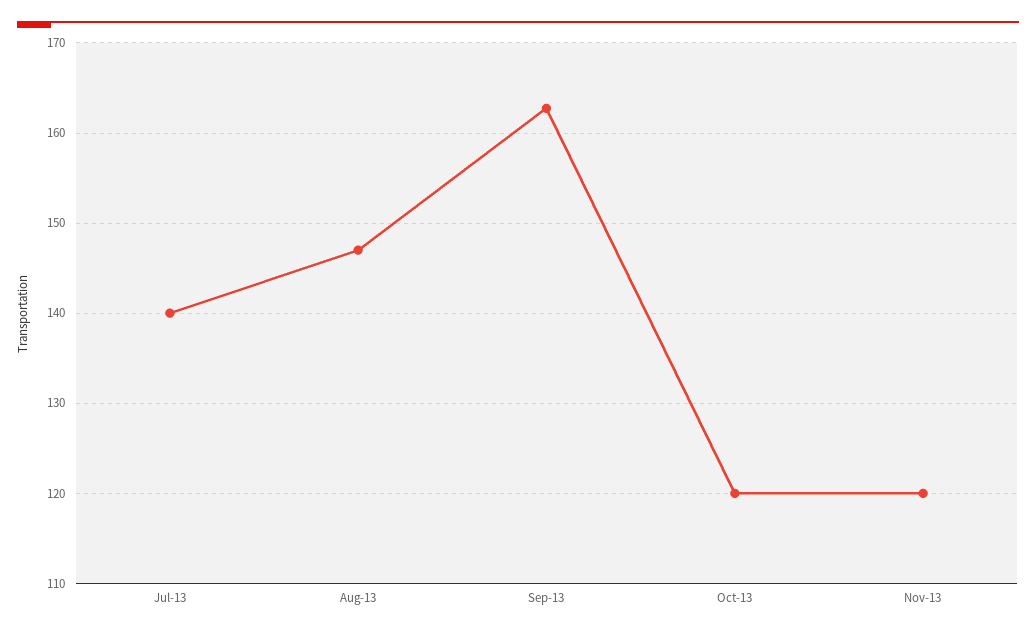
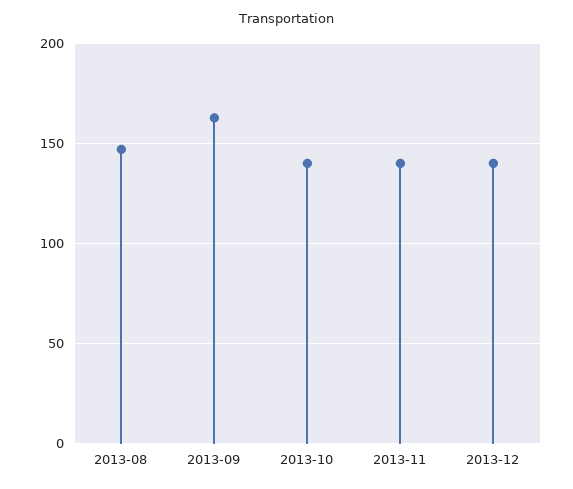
Jul-13: 140 -> none
Oct-13: 120 -> 140
Nov-13: 120 -> 140
2013-12: none -> 140

